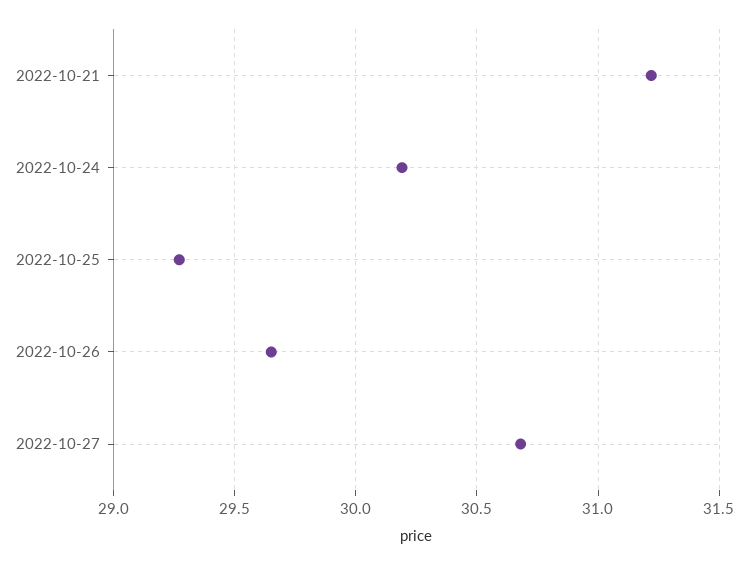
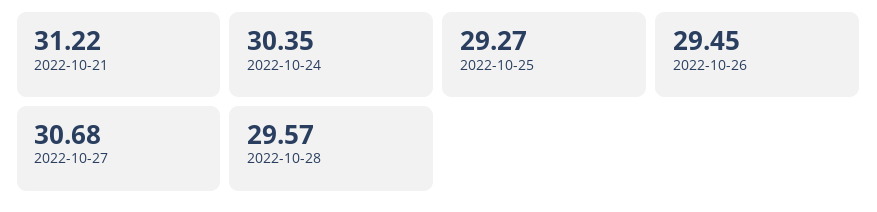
2022-10-24: 30.2 -> 30.35
2022-10-26: 29.65 -> 29.45
2022-10-28: none -> 29.57

